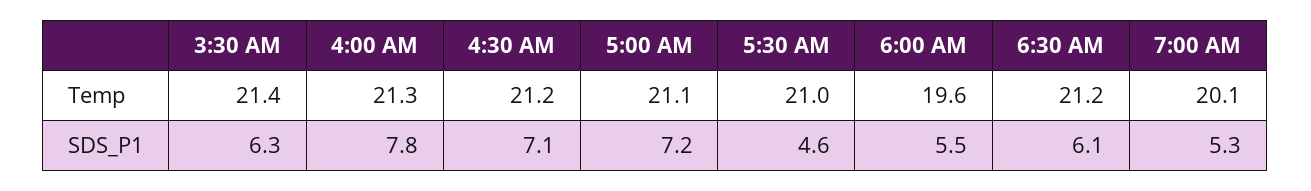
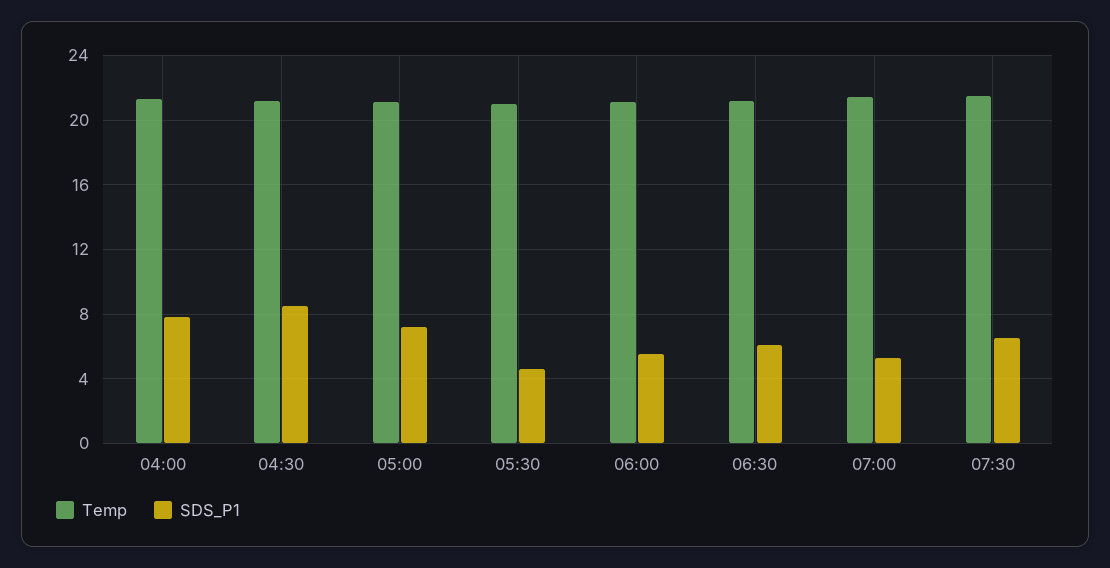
Temp, 3:30 AM: 21.4 -> none
Temp, 6:00 AM: 19.6 -> 21
Temp, 7:00 AM: 20.1 -> 21.5
SDS_P1, 3:30 AM: 6.3 -> none
SDS_P1, 4:30 AM: 7.1 -> 8.5
Temp, 07:30: none -> 21.5
SDS_P1, 07:30: none -> 6.5

